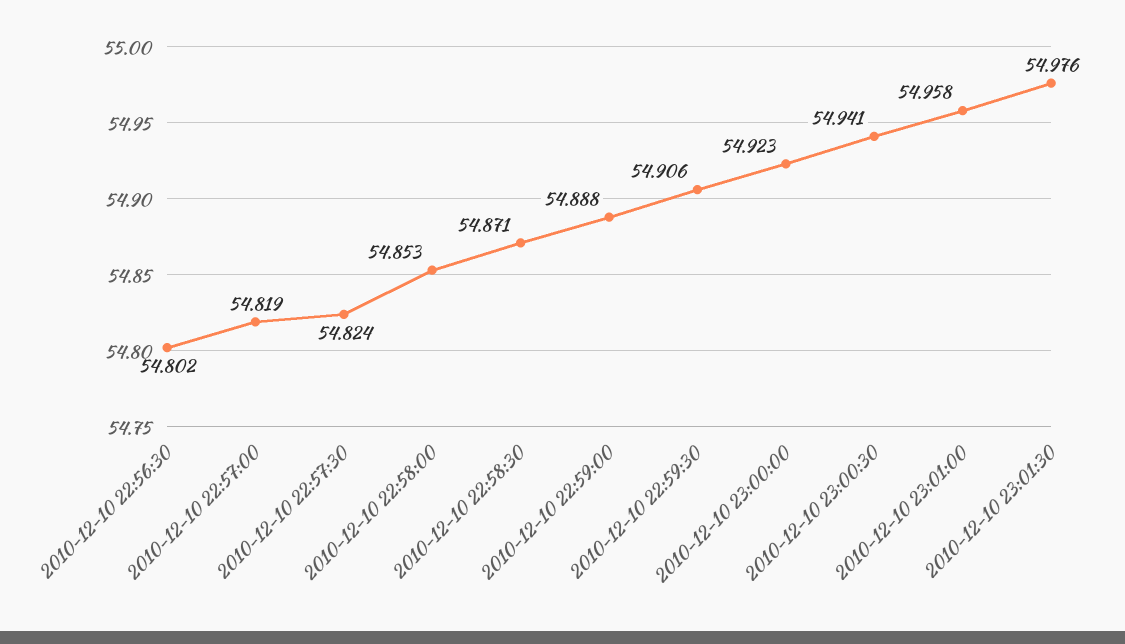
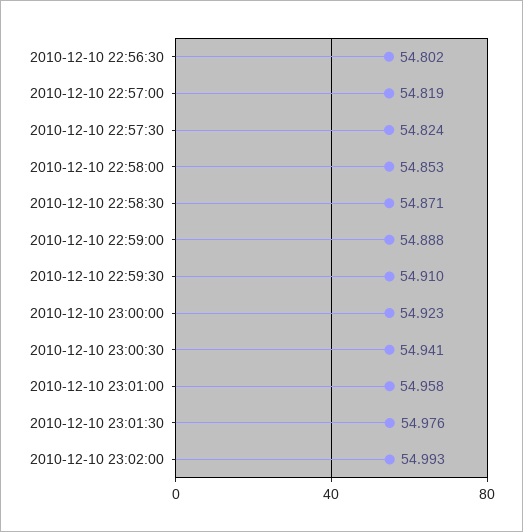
2010-12-10 22:59:30: 54.906 -> 54.91
2010-12-10 23:02:00: none -> 54.993

